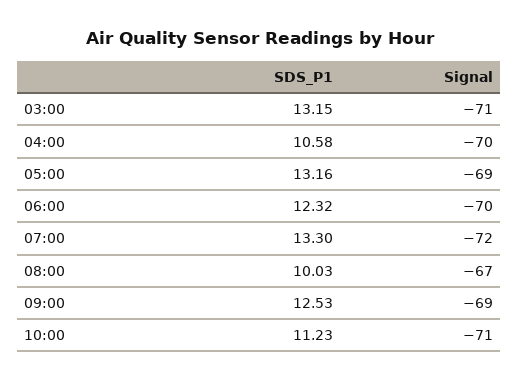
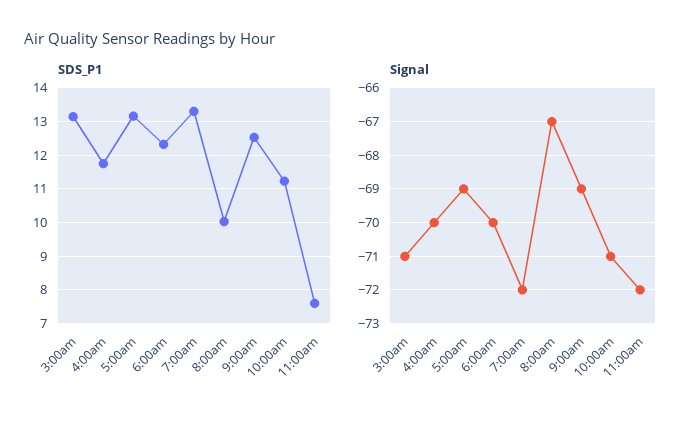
SDS_P1, 04:00: 10.58 -> 11.8
SDS_P1, 11:00am: none -> 7.6
Signal, 11:00am: none -> -72

